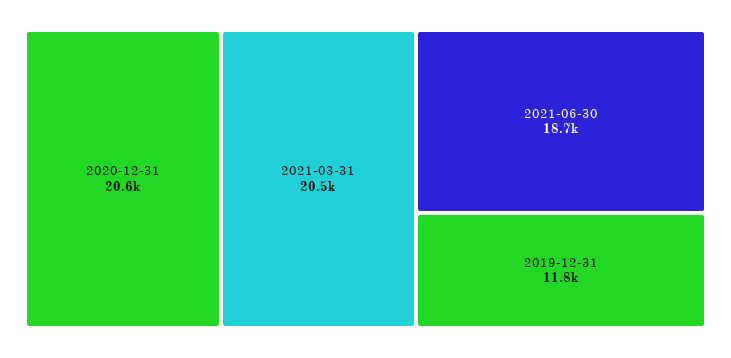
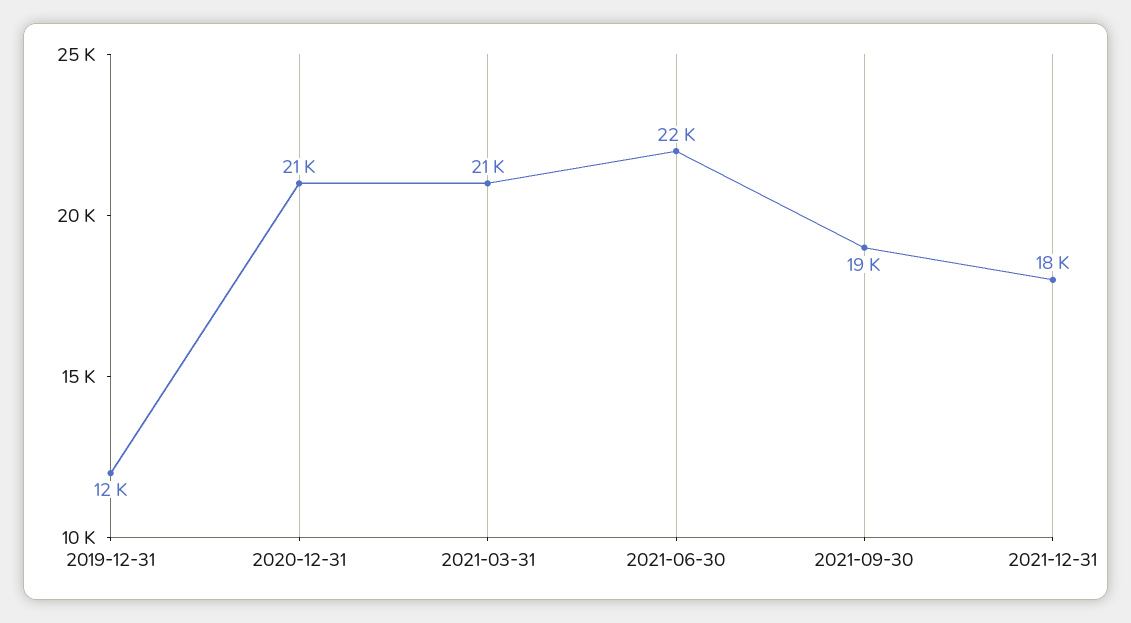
2021-06-30: 18700 -> 22000
2021-09-30: none -> 19000
2021-12-31: none -> 18000

